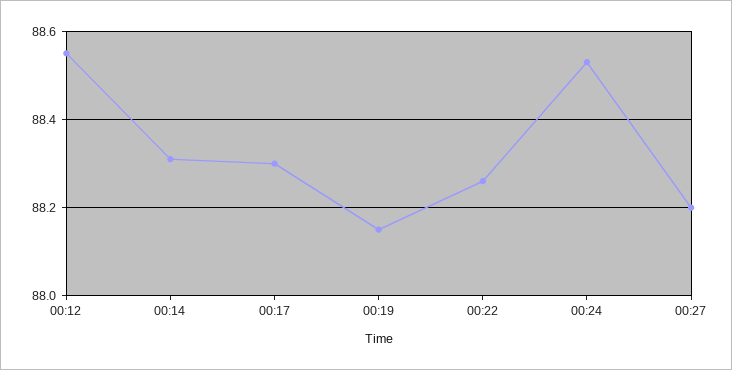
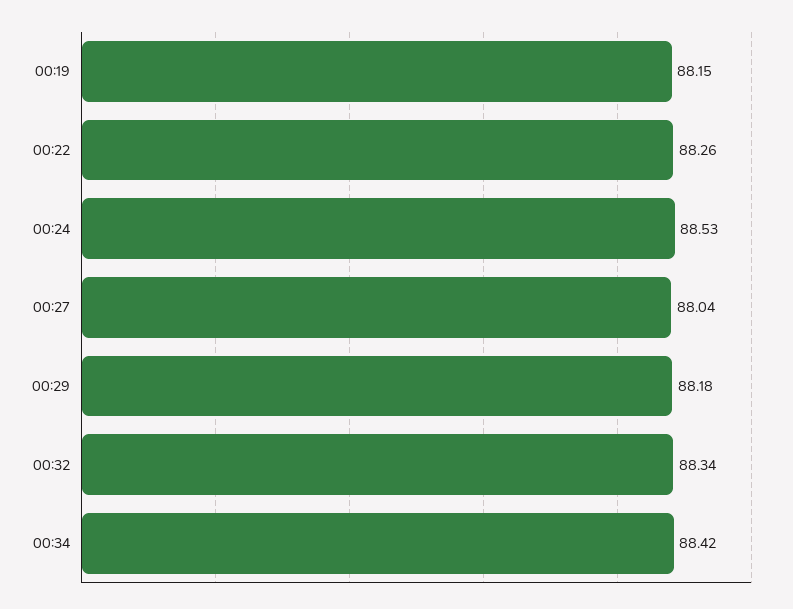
00:12: 88.55 -> none
00:14: 88.3 -> none
00:17: 88.3 -> none
00:27: 88.2 -> 88.04
00:29: none -> 88.18
00:32: none -> 88.34
00:34: none -> 88.42

